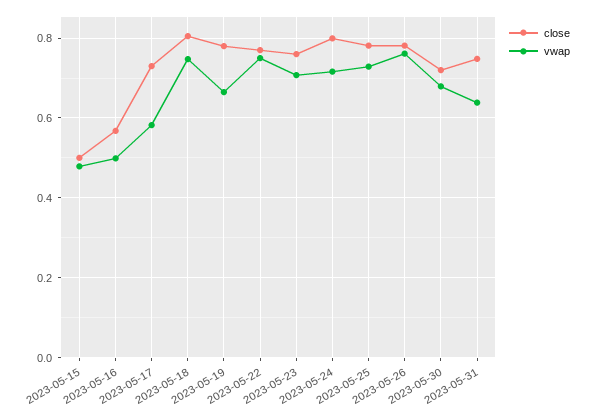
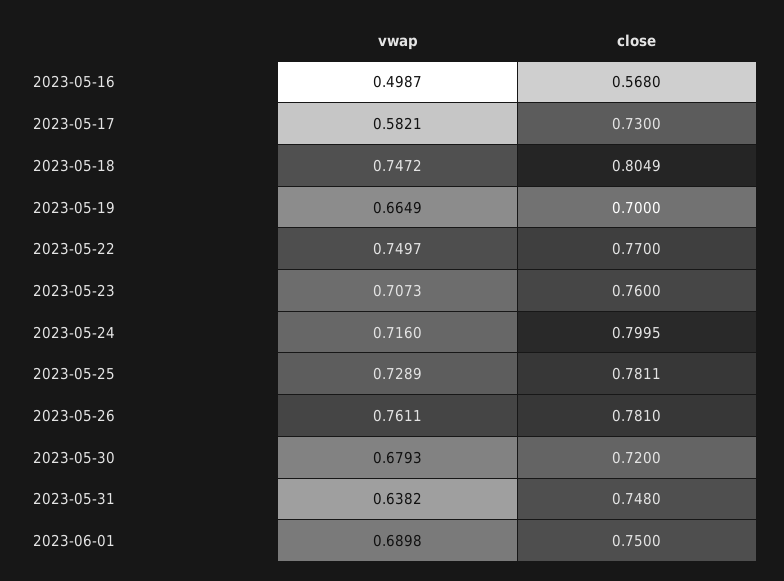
close, 2023-05-15: 0.5 -> none
vwap, 2023-05-15: 0.48 -> none
close, 2023-05-19: 0.78 -> 0.7
vwap, 2023-06-01: none -> 0.6898
close, 2023-06-01: none -> 0.75

